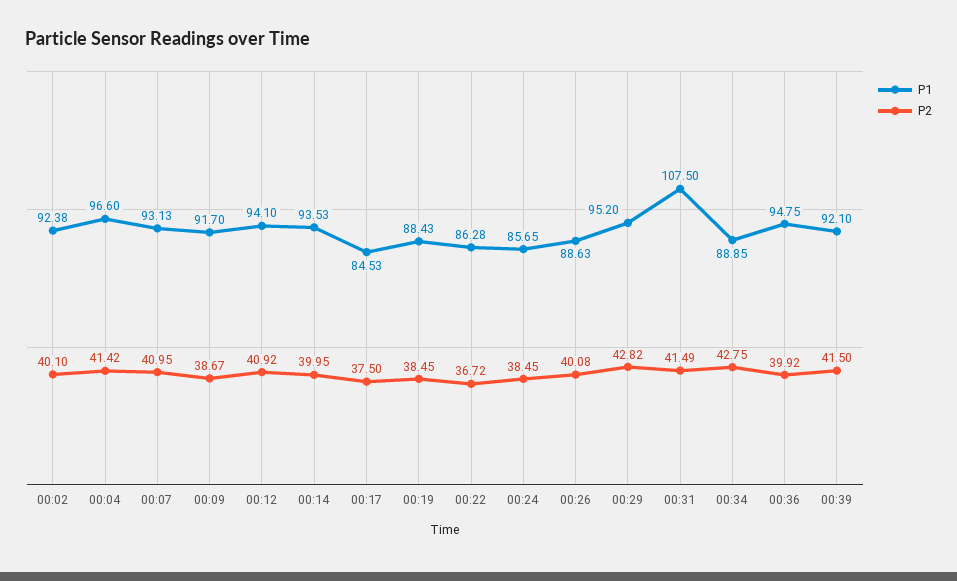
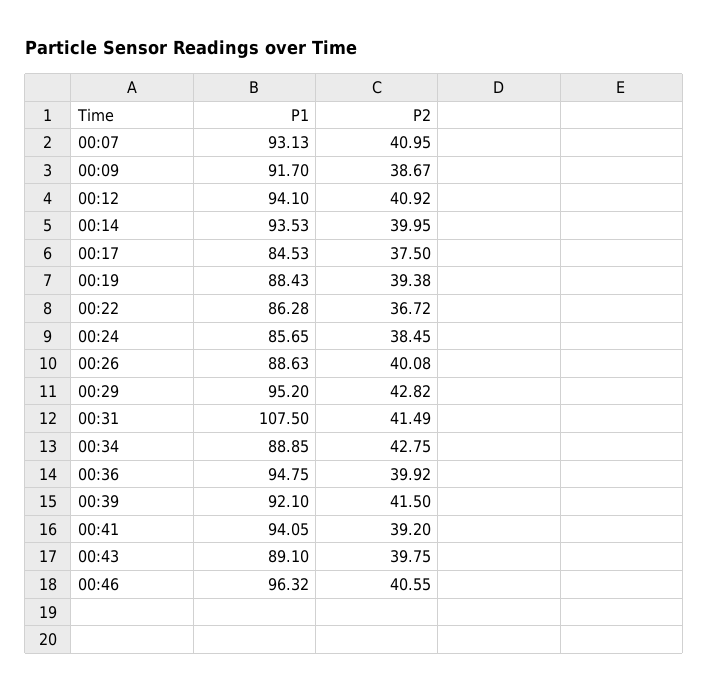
P1, 00:02: 92.38 -> none
P2, 00:02: 40.1 -> none
P1, 00:04: 96.6 -> none
P2, 00:04: 41.42 -> none
P2, 00:19: 38.45 -> 39.38
P1, 00:41: none -> 94.05
P2, 00:41: none -> 39.2
P1, 00:43: none -> 89.1
P2, 00:43: none -> 39.75
P1, 00:46: none -> 96.32
P2, 00:46: none -> 40.55

